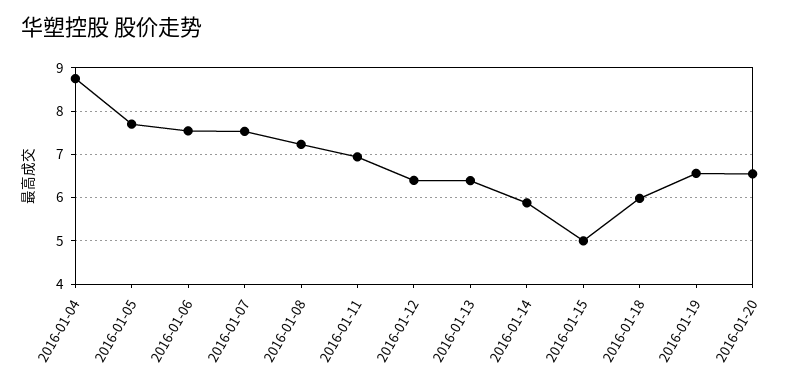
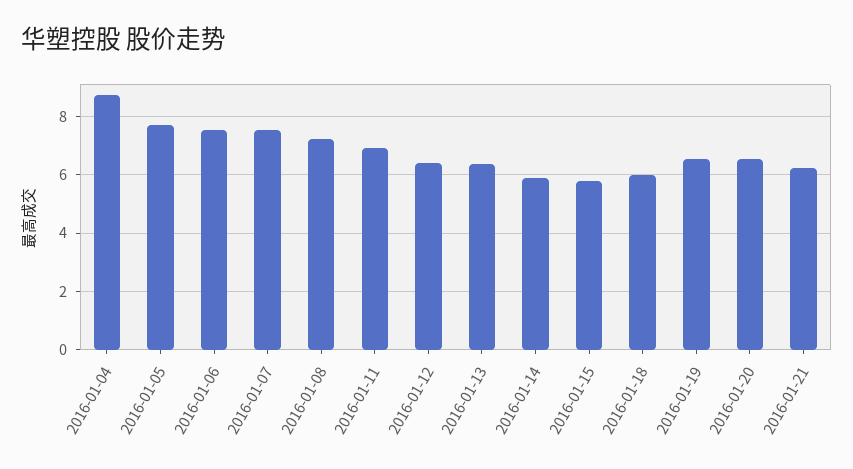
2016-01-15: 5 -> 5.75
2016-01-21: none -> 6.25

